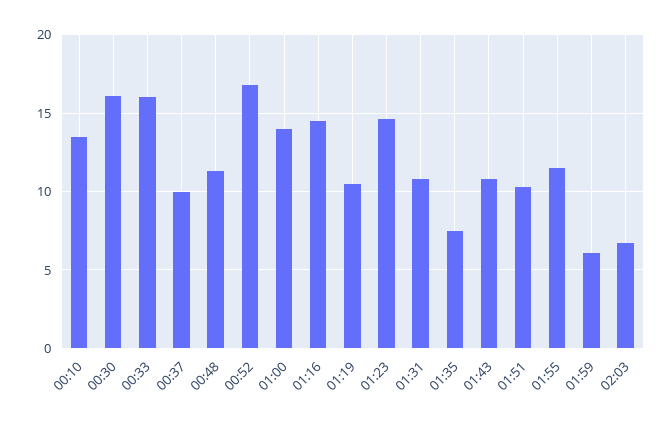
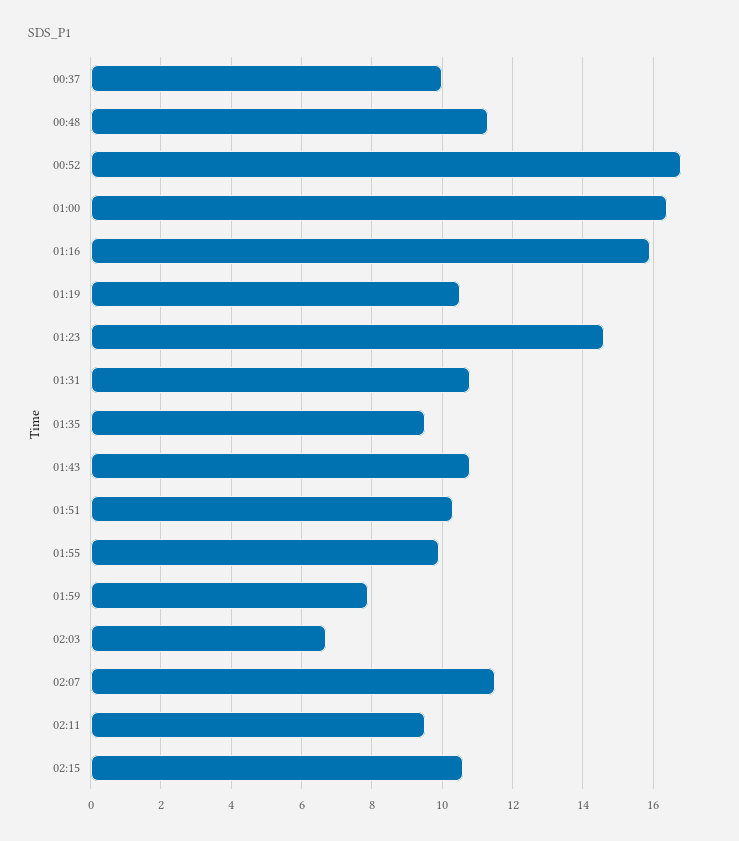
00:10: 13.5 -> none
00:30: 16 -> none
00:33: 16 -> none
01:00: 14 -> 16.5
01:16: 14.5 -> 16
01:35: 7.5 -> 9.5
01:55: 11.5 -> 10
01:59: 6 -> 8
02:07: none -> 11.5
02:11: none -> 9.5
02:15: none -> 10.5

